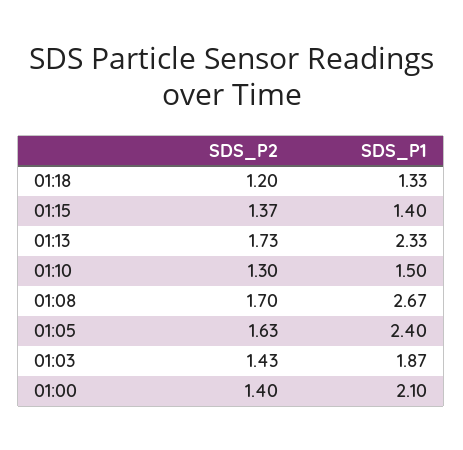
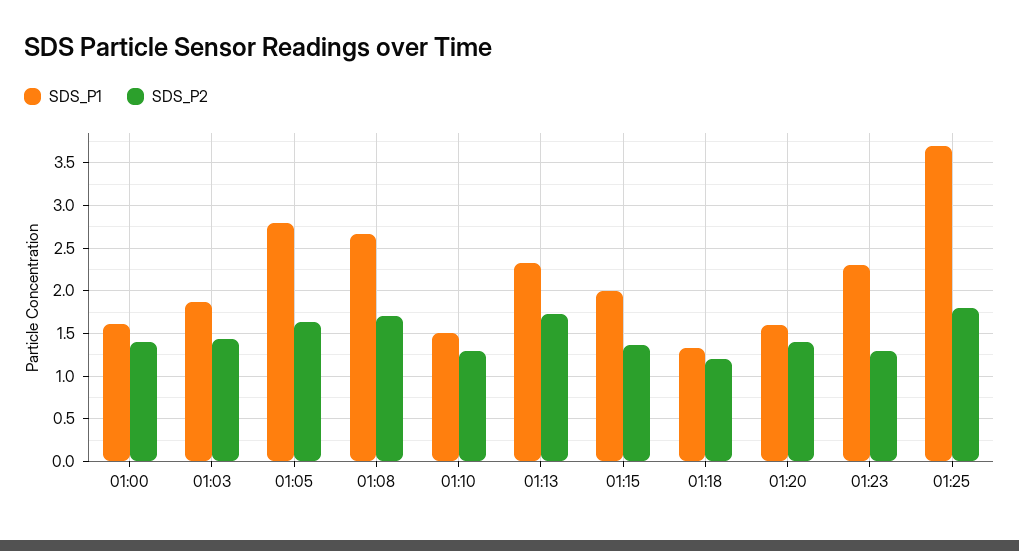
SDS_P1, 01:15: 1.4 -> 2
SDS_P1, 01:05: 2.4 -> 2.8
SDS_P1, 01:00: 2.1 -> 1.6
SDS_P1, 01:20: none -> 1.6
SDS_P2, 01:20: none -> 1.4
SDS_P1, 01:23: none -> 2.3
SDS_P2, 01:23: none -> 1.3
SDS_P1, 01:25: none -> 3.7
SDS_P2, 01:25: none -> 1.8

